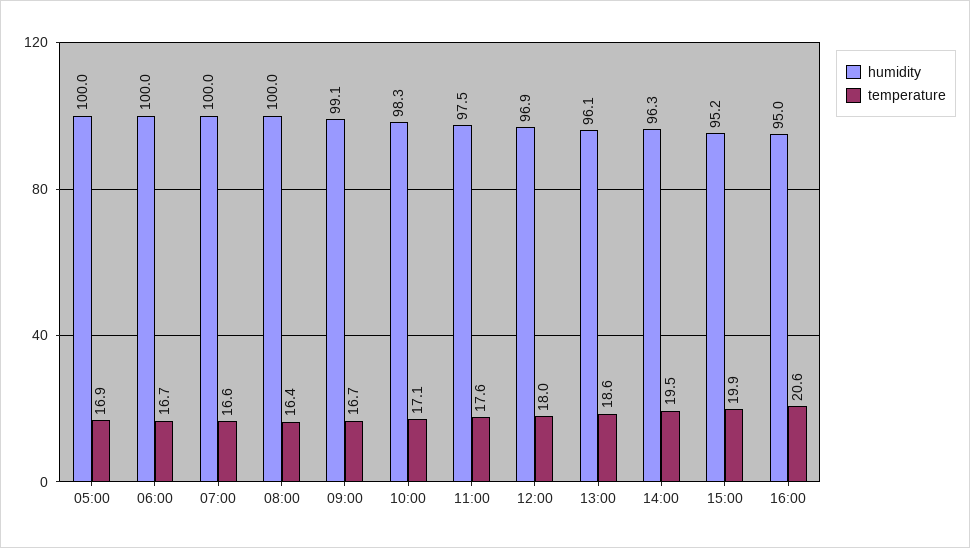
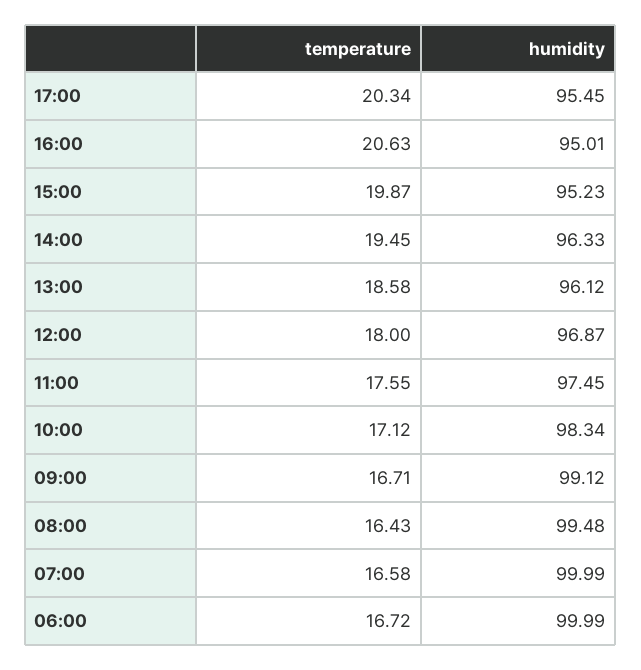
humidity, 05:00: 100 -> none
temperature, 05:00: 16.9 -> none
humidity, 08:00: 100 -> 99.48
temperature, 17:00: none -> 20.34
humidity, 17:00: none -> 95.45

